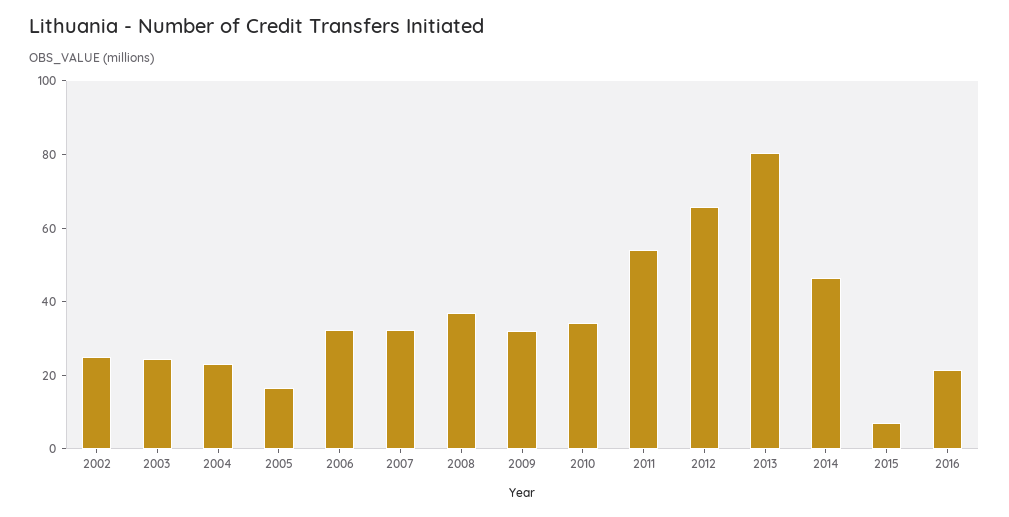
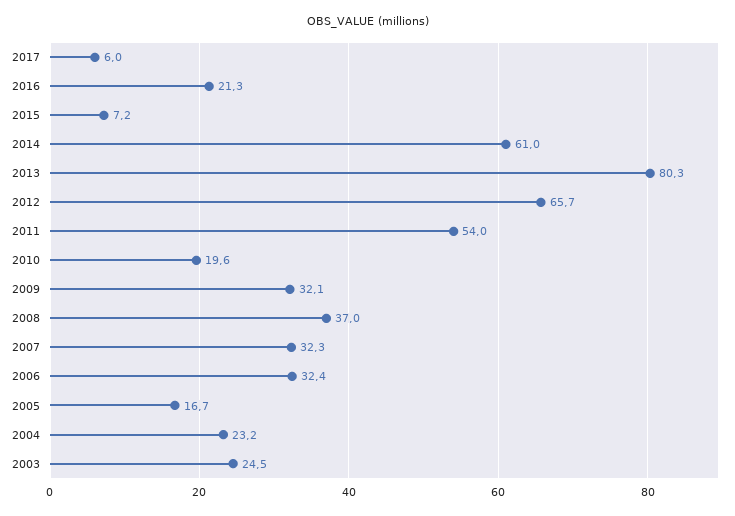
2002: 25 -> none
2010: 35 -> 19.6
2014: 45 -> 61
2017: none -> 6

